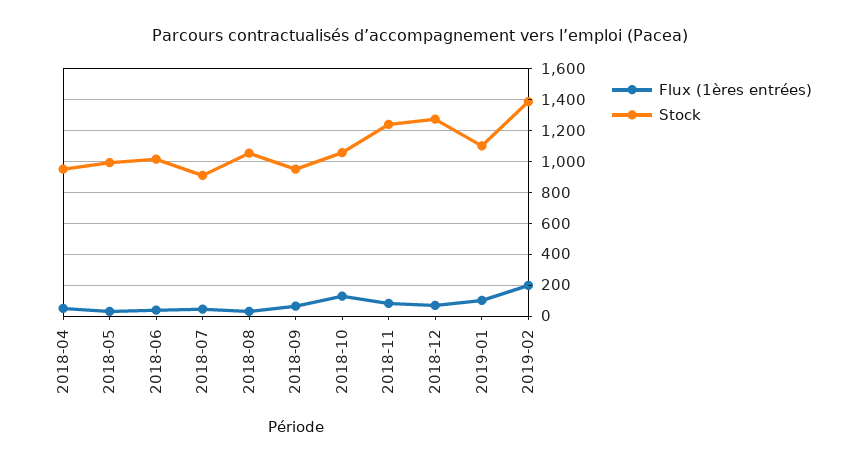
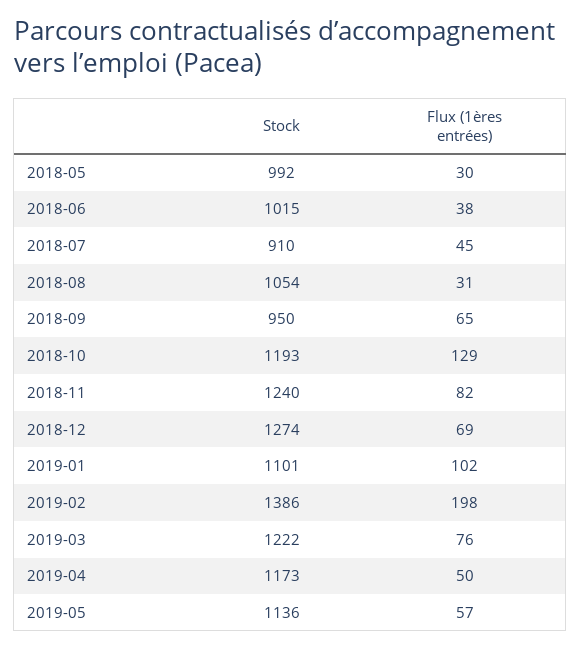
Flux (1ères entrées), 2018-04: 50 -> none
Stock, 2018-04: 950 -> none
Stock, 2018-10: 1050 -> 1193
Stock, 2019-03: none -> 1222
Flux (1ères entrées), 2019-03: none -> 76
Stock, 2019-04: none -> 1173
Flux (1ères entrées), 2019-04: none -> 50
Stock, 2019-05: none -> 1136
Flux (1ères entrées), 2019-05: none -> 57

